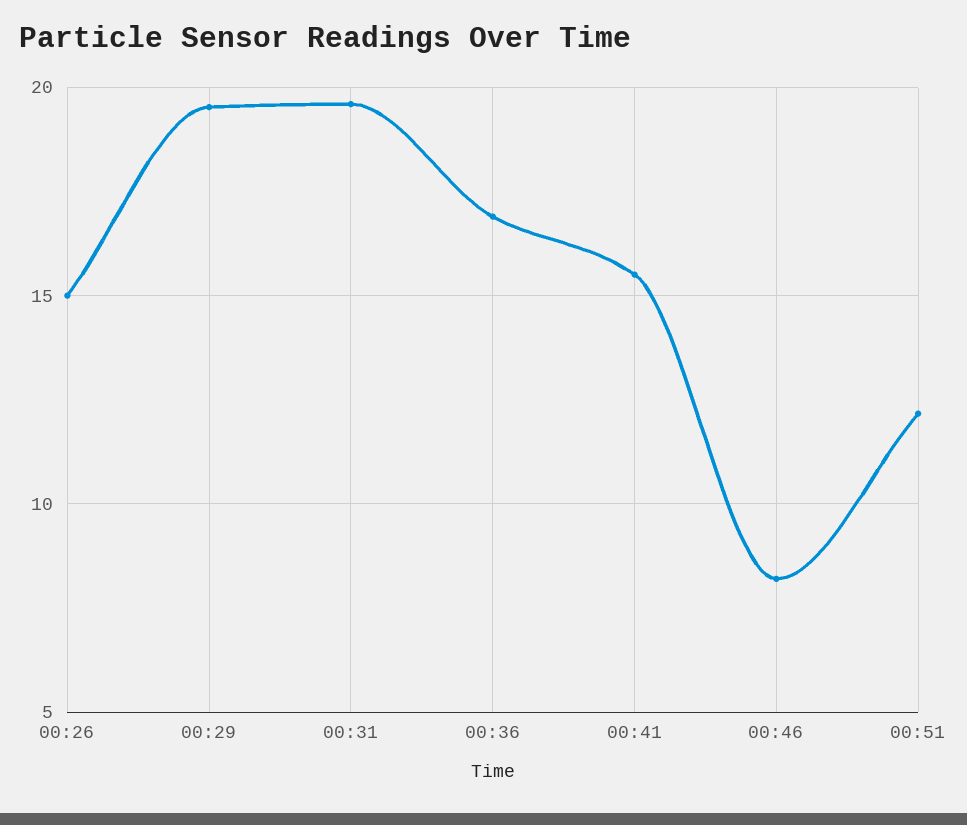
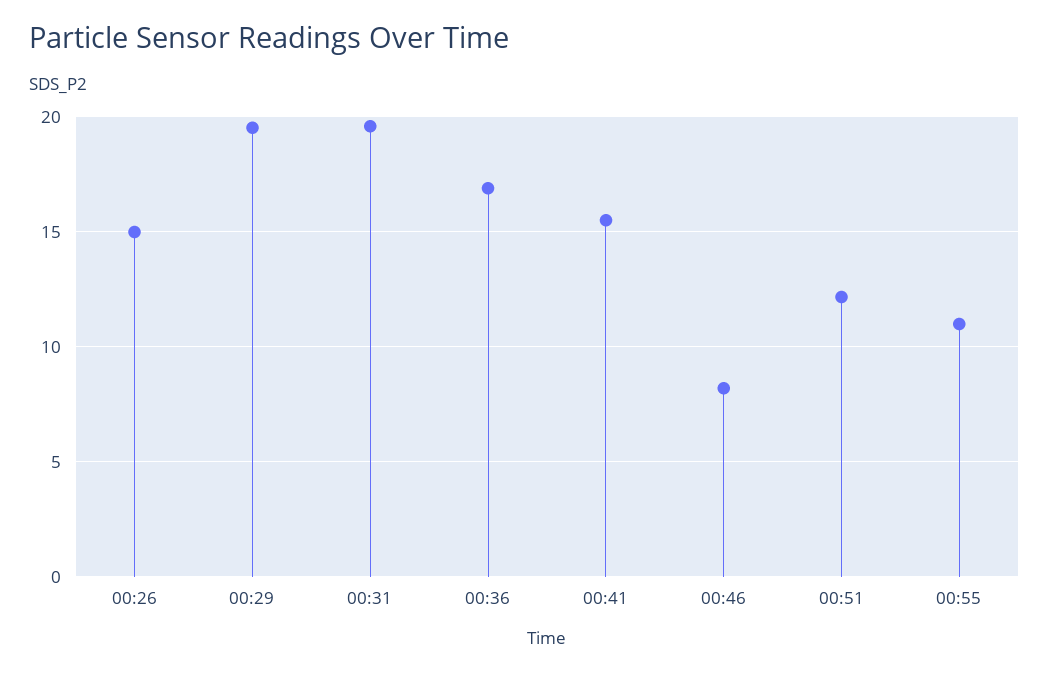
00:55: none -> 11

